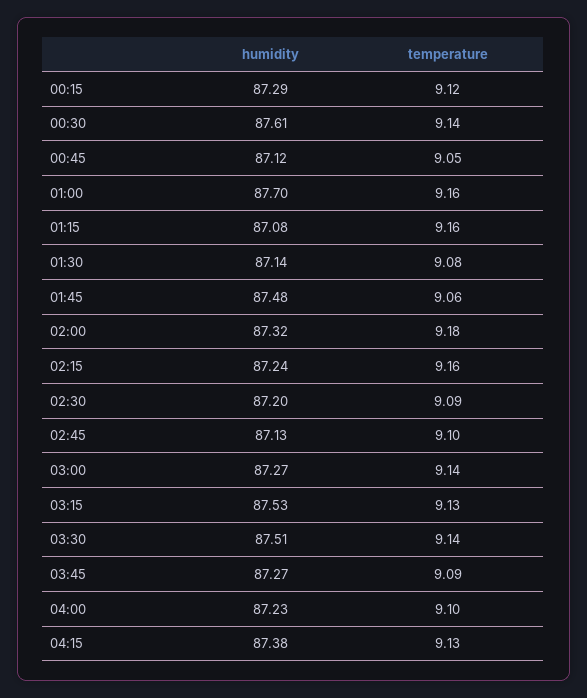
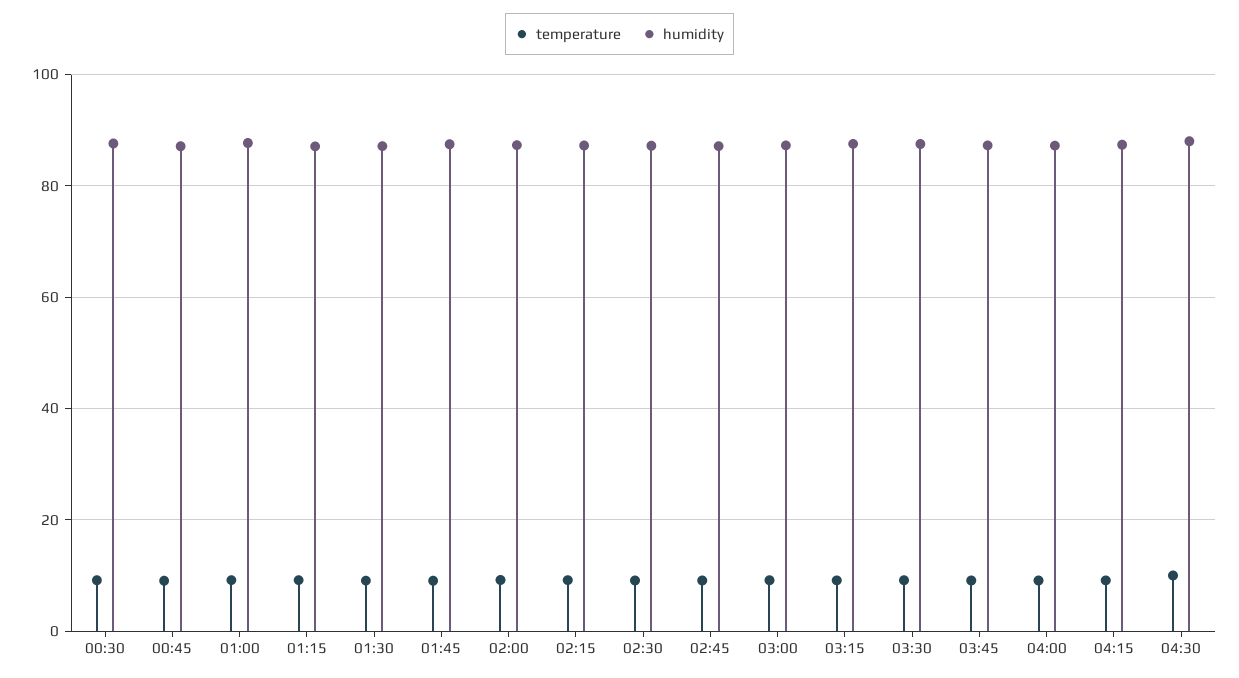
humidity, 00:15: 87.29 -> none
temperature, 00:15: 9.12 -> none
temperature, 04:30: none -> 10
humidity, 04:30: none -> 88

